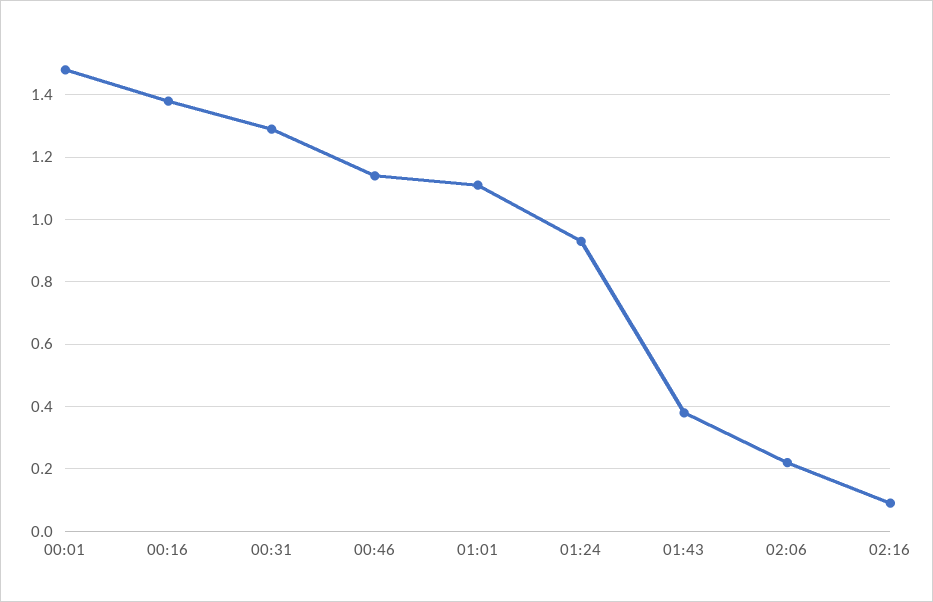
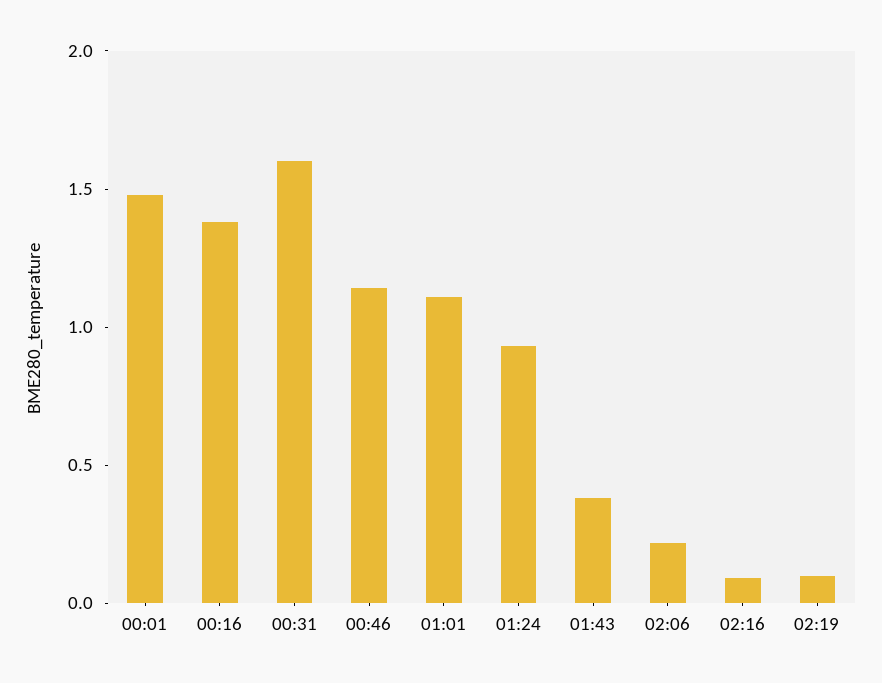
00:31: 1.3 -> 1.6
02:19: none -> 0.1

